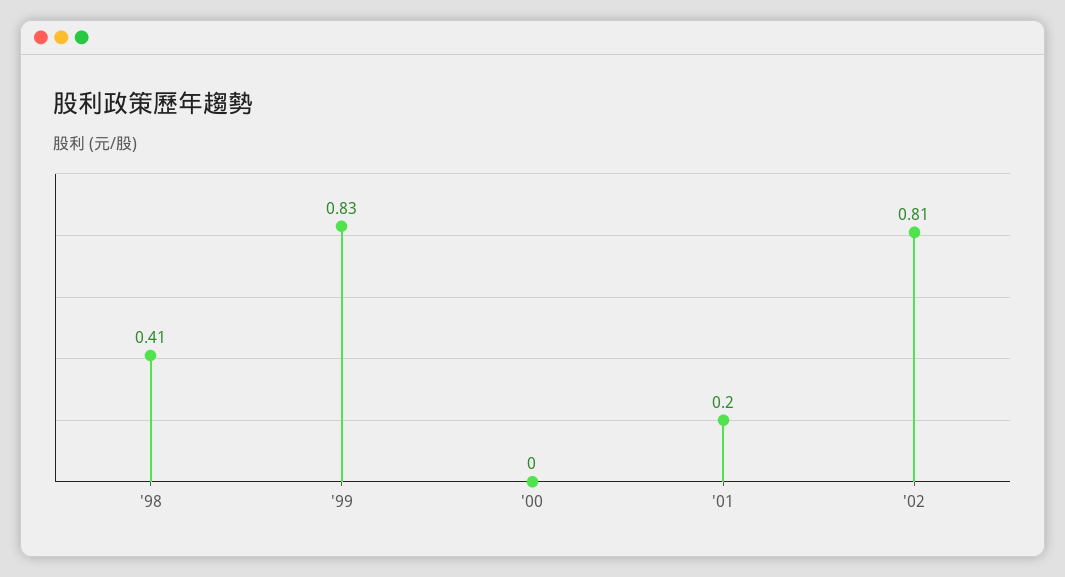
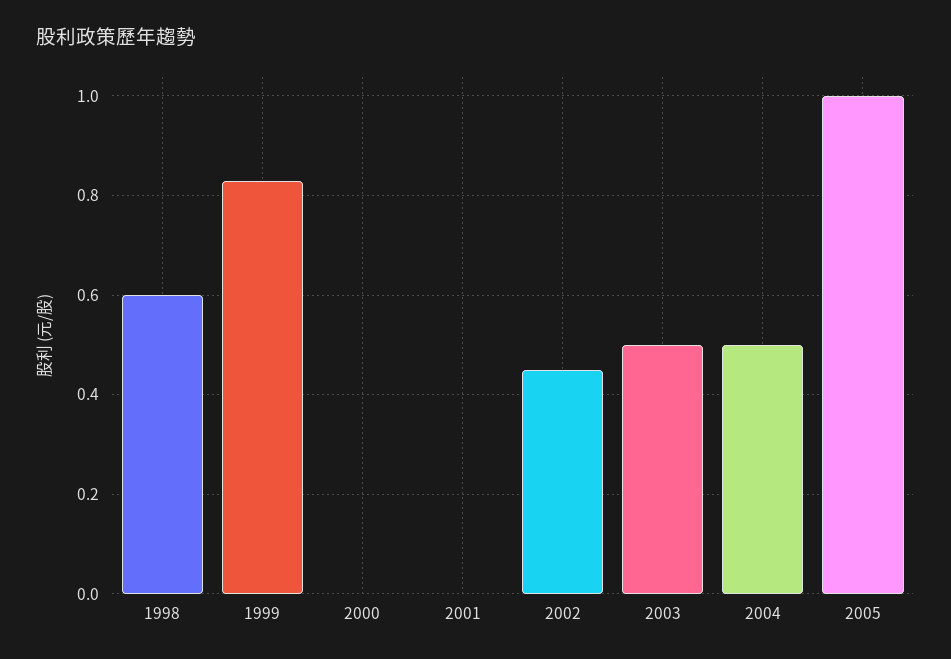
'98: 0.41 -> 0.6
'01: 0.2 -> 0
'02: 0.81 -> 0.45
2003: none -> 0.5
2004: none -> 0.5
2005: none -> 1

